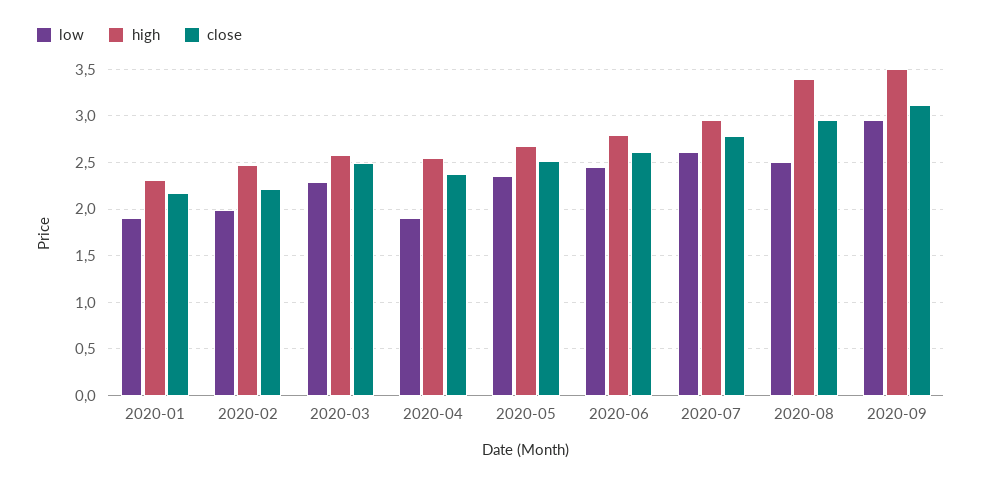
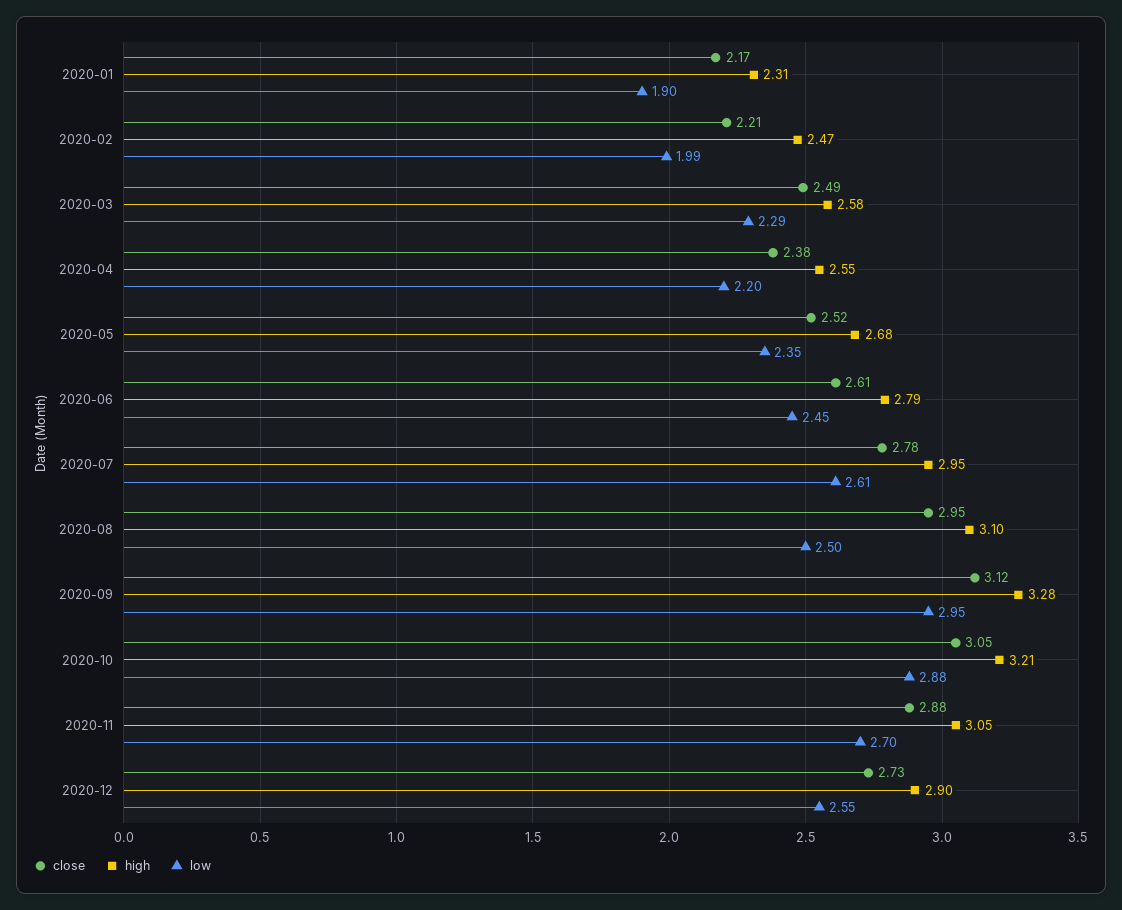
low, 2020-04: 1.9 -> 2.2
high, 2020-08: 3.4 -> 3.1
high, 2020-09: 3.5 -> 3.28
close, 2020-10: none -> 3.05
high, 2020-10: none -> 3.21
low, 2020-10: none -> 2.88
close, 2020-11: none -> 2.88
high, 2020-11: none -> 3.05
low, 2020-11: none -> 2.7
close, 2020-12: none -> 2.73
high, 2020-12: none -> 2.9
low, 2020-12: none -> 2.55

